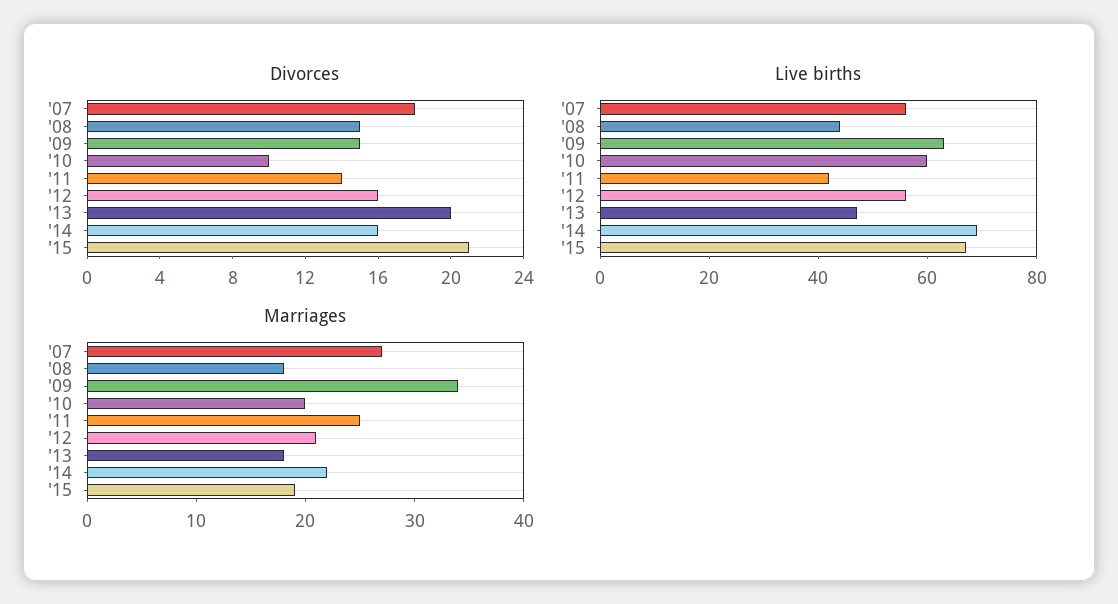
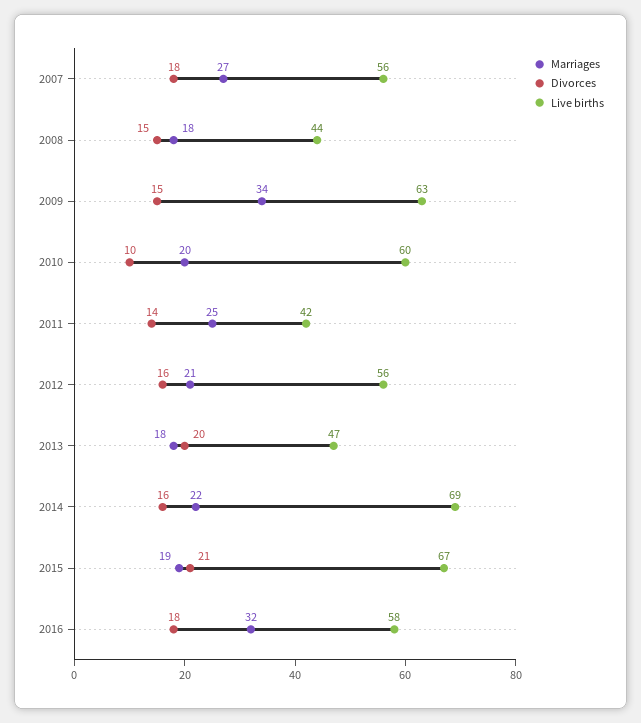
Marriages, 2016: none -> 32
Divorces, 2016: none -> 18
Live births, 2016: none -> 58

